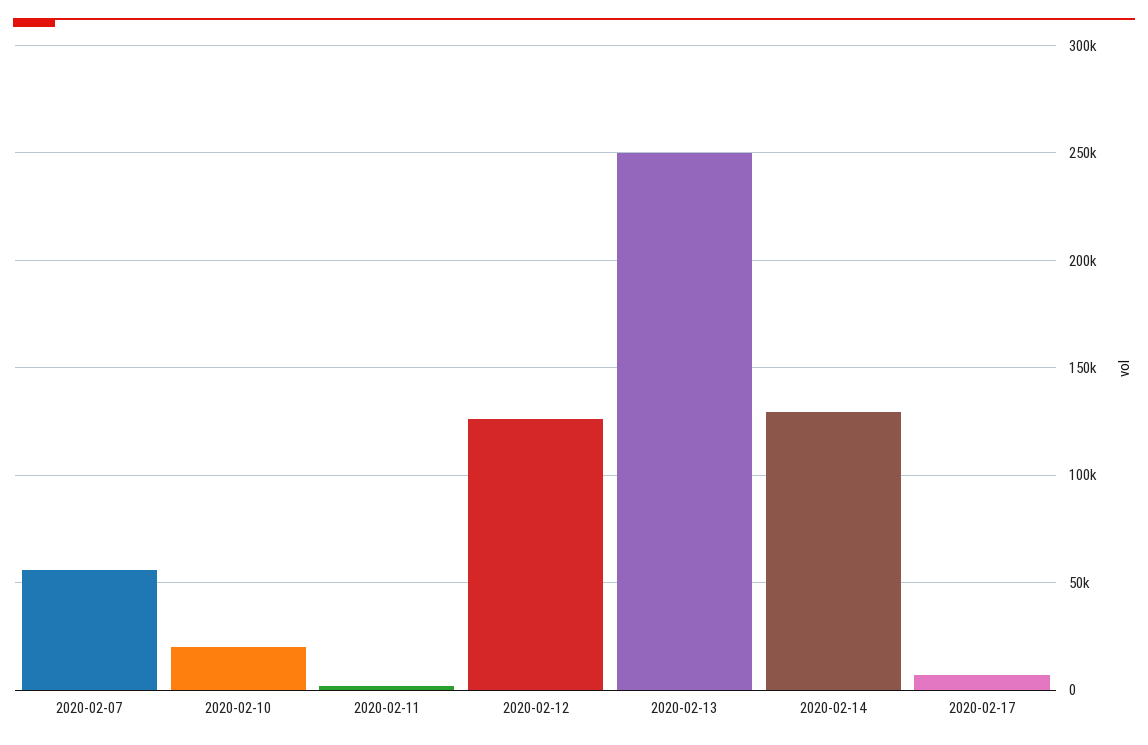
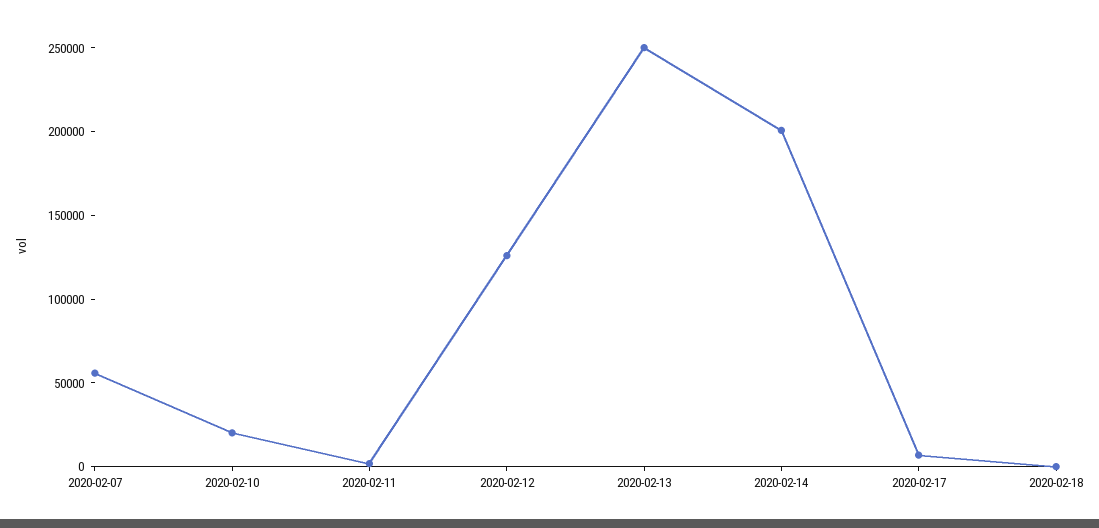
2020-02-14: 130000 -> 200000
2020-02-18: none -> 0

